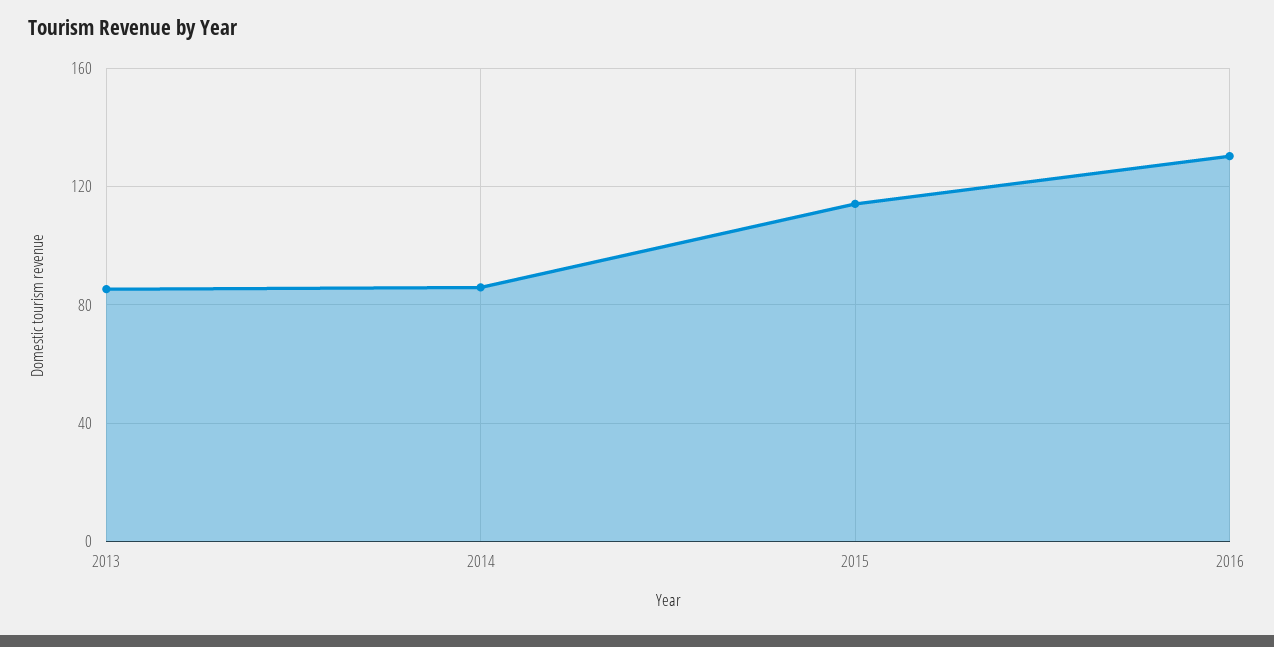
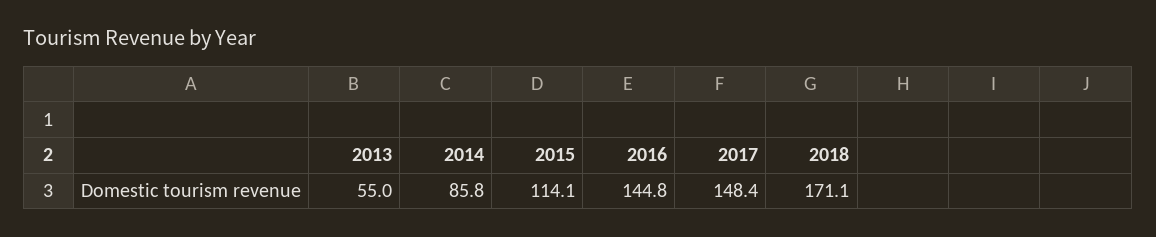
2013: 85 -> 55
2016: 130 -> 144.8
2017: none -> 148.4
2018: none -> 171.1

